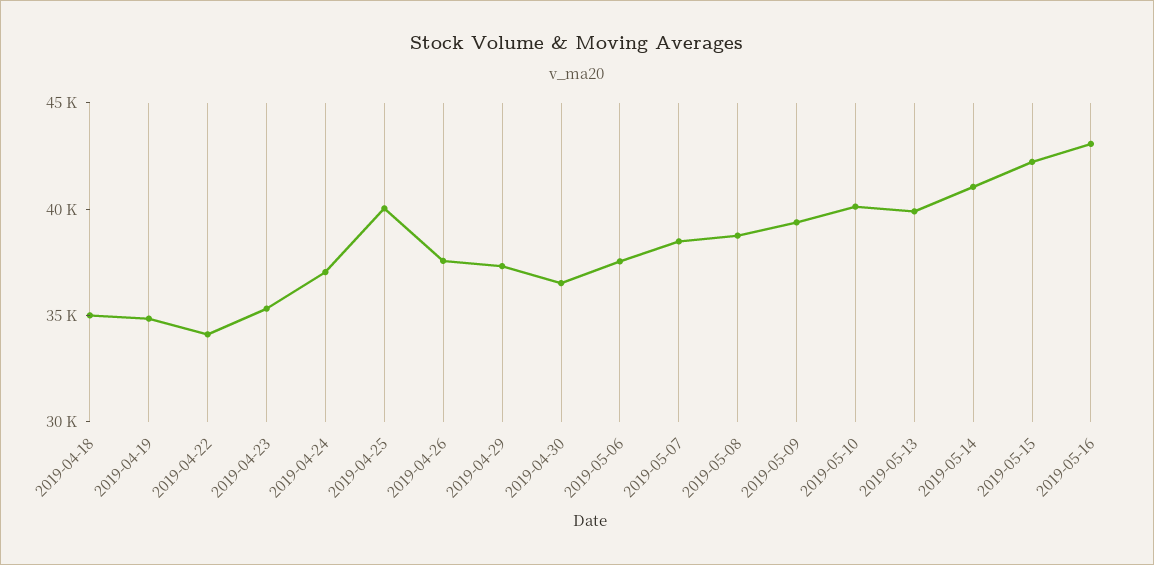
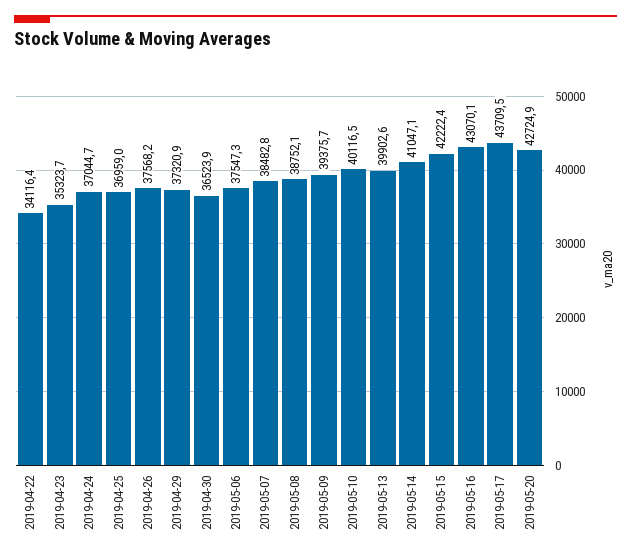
2019-04-18: 35000 -> none
2019-04-19: 35000 -> none
2019-04-25: 40000 -> 36959
2019-05-17: none -> 43709.5
2019-05-20: none -> 42724.9

